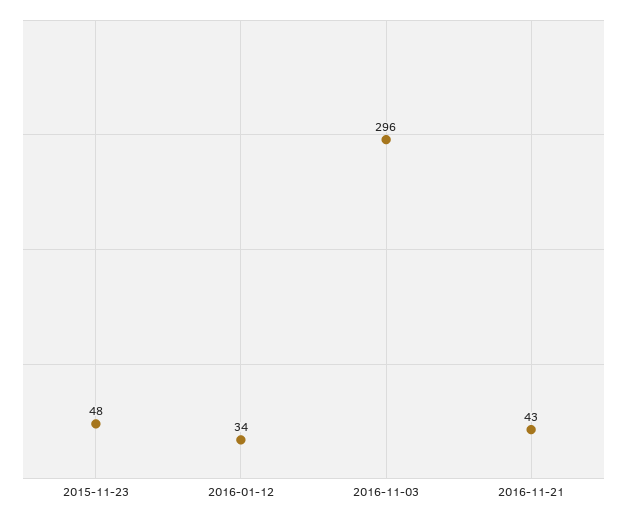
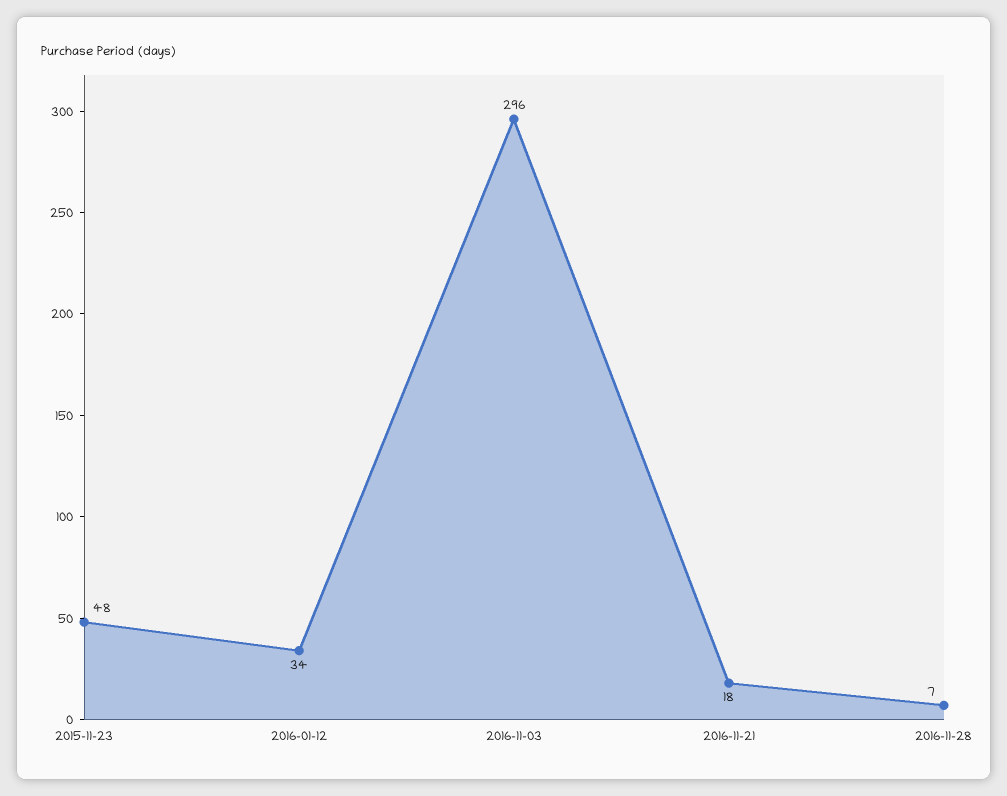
2016-11-21: 43 -> 18
2016-11-28: none -> 7

